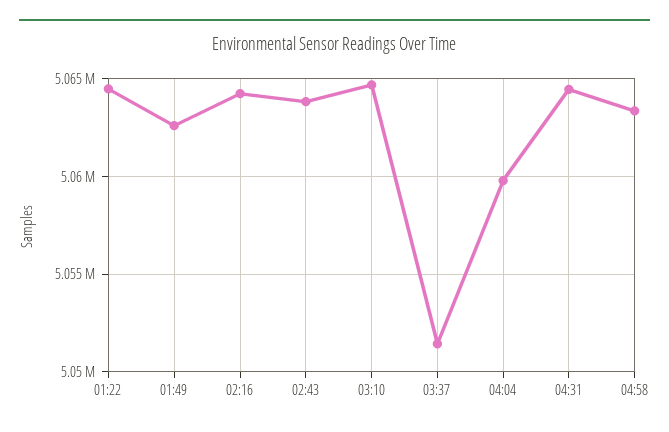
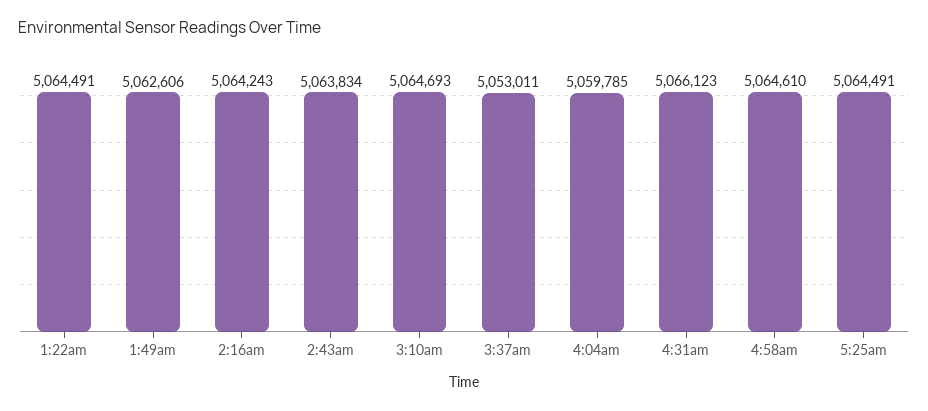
03:37: 5051500 -> 5053011
04:31: 5064500 -> 5066123
04:58: 5063500 -> 5064610
5:25am: none -> 5064491

